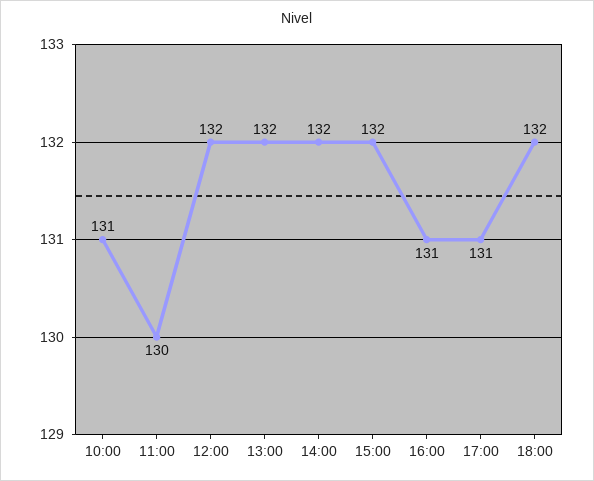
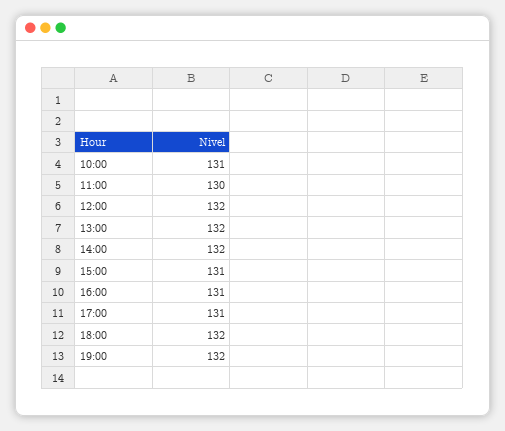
15:00: 132 -> 131
19:00: none -> 132

